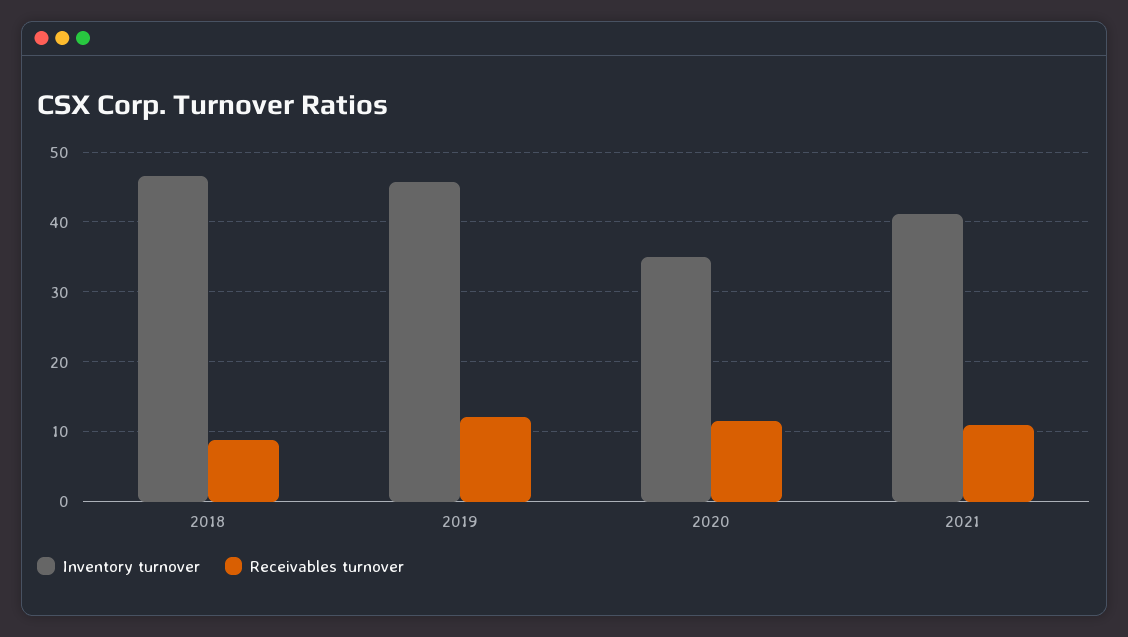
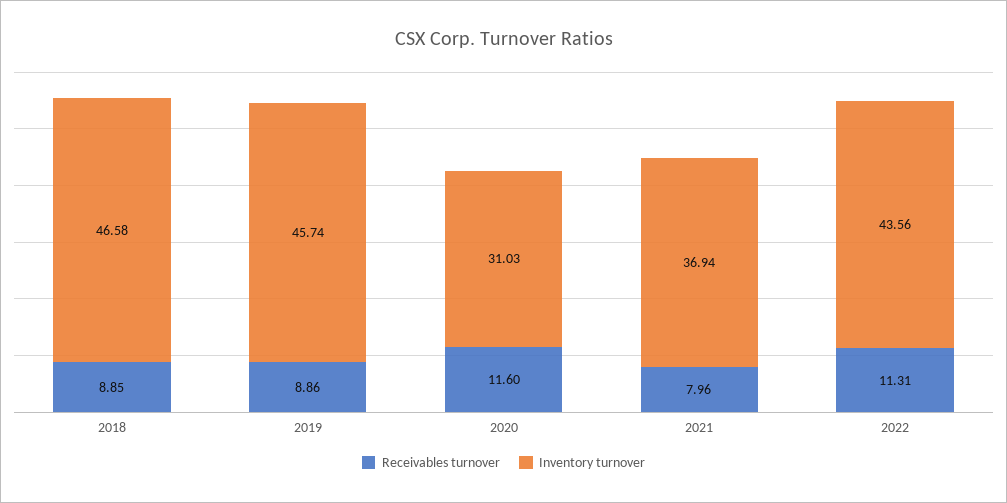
Receivables turnover, 2019: 12 -> 8.86
Inventory turnover, 2020: 35 -> 31.03
Inventory turnover, 2021: 41 -> 36.94
Receivables turnover, 2021: 11 -> 7.96
Receivables turnover, 2022: none -> 11.31
Inventory turnover, 2022: none -> 43.56

